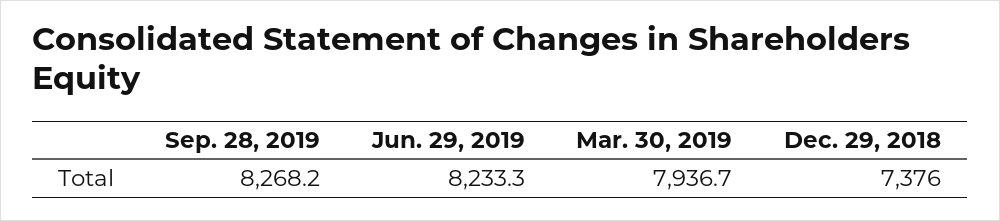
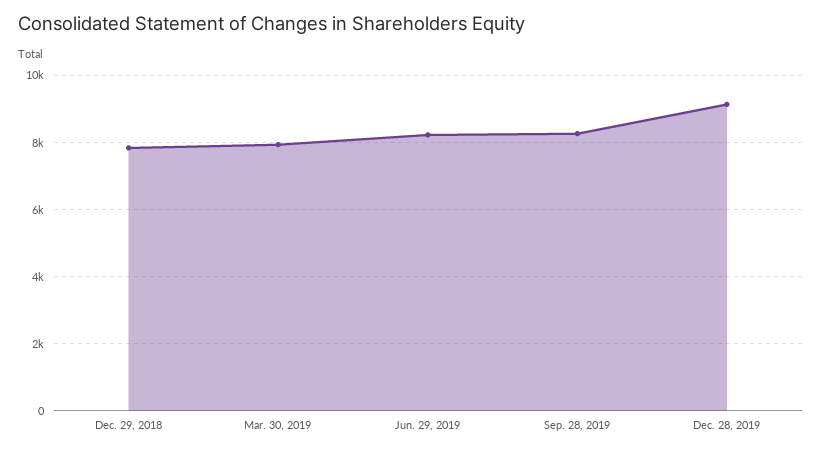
Dec. 29, 2018: 7376 -> 7800
Dec. 28, 2019: none -> 9200

